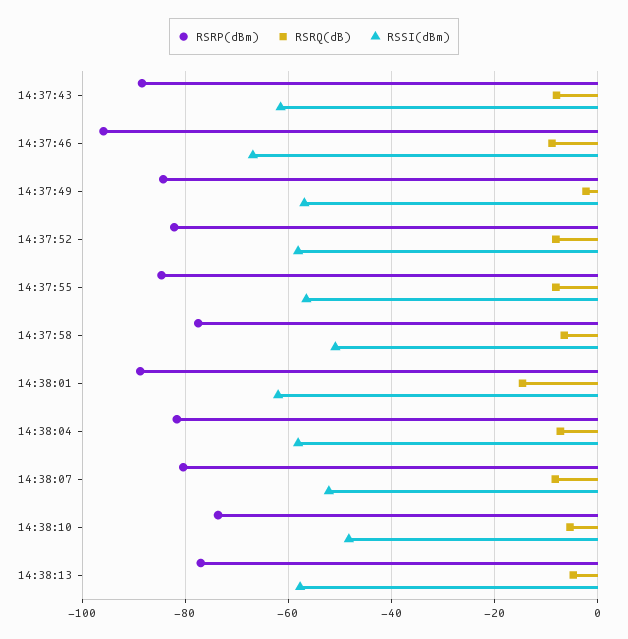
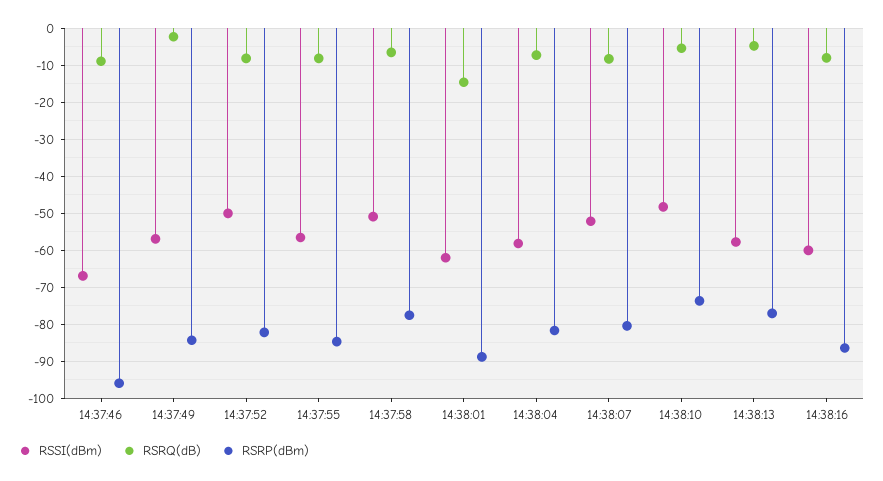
RSRP(dBm), 14:37:43: -88 -> none
RSRQ(dB), 14:37:43: -8 -> none
RSSI(dBm), 14:37:43: -62 -> none
RSSI(dBm), 14:37:52: -58 -> -50
RSSI(dBm), 14:38:16: none -> -60
RSRQ(dB), 14:38:16: none -> -8
RSRP(dBm), 14:38:16: none -> -86

